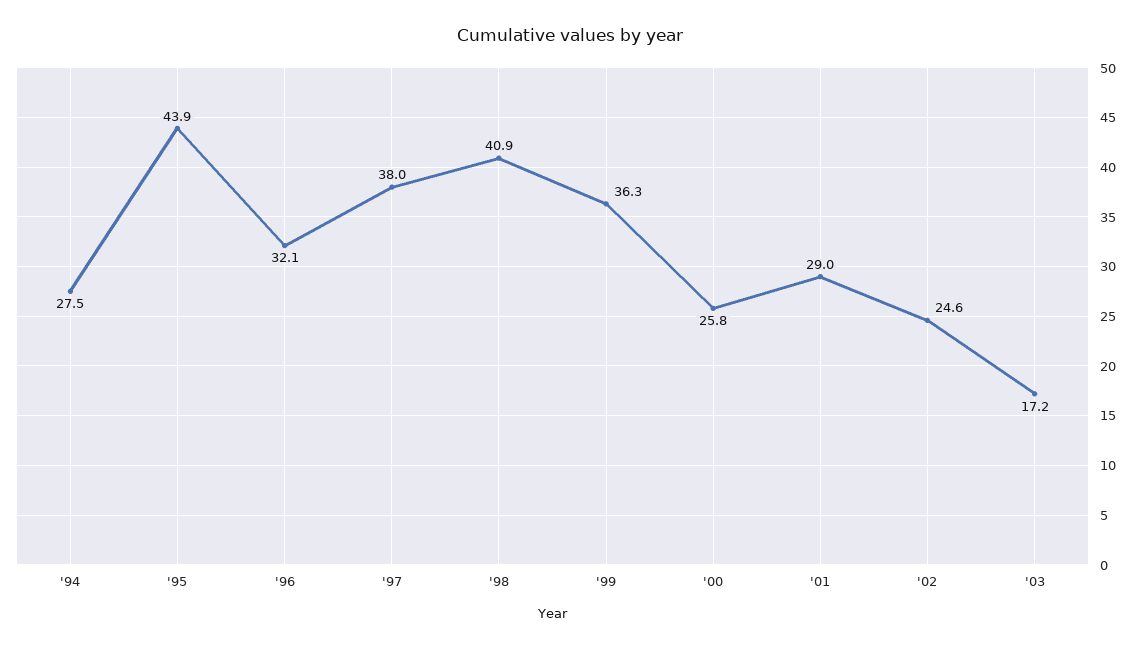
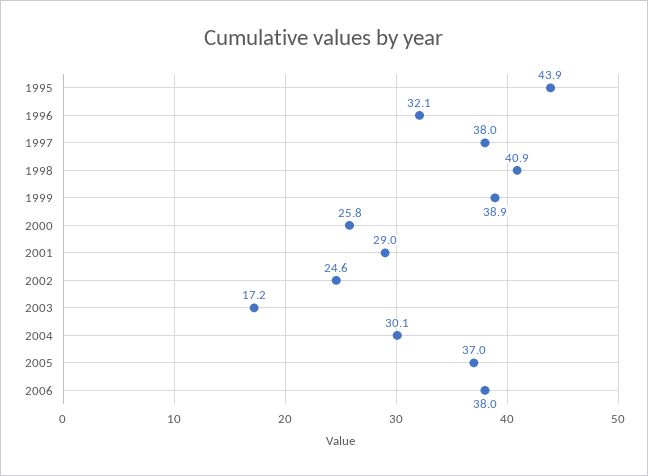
'94: 27.5 -> none
'99: 36.3 -> 38.9
2004: none -> 30.1
2005: none -> 37
2006: none -> 38

